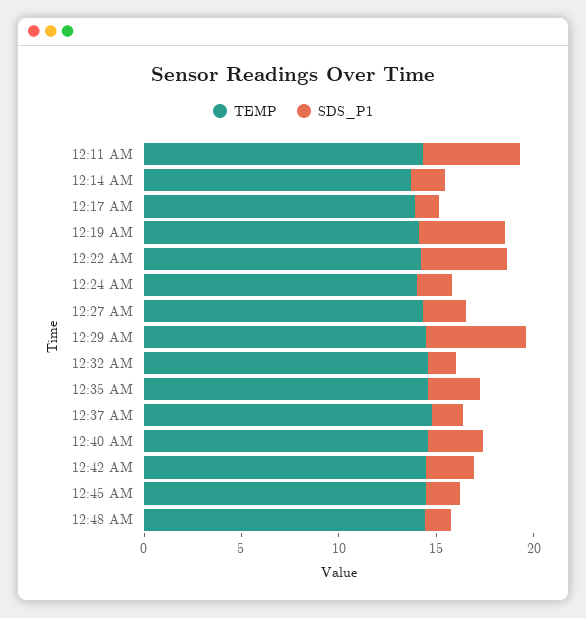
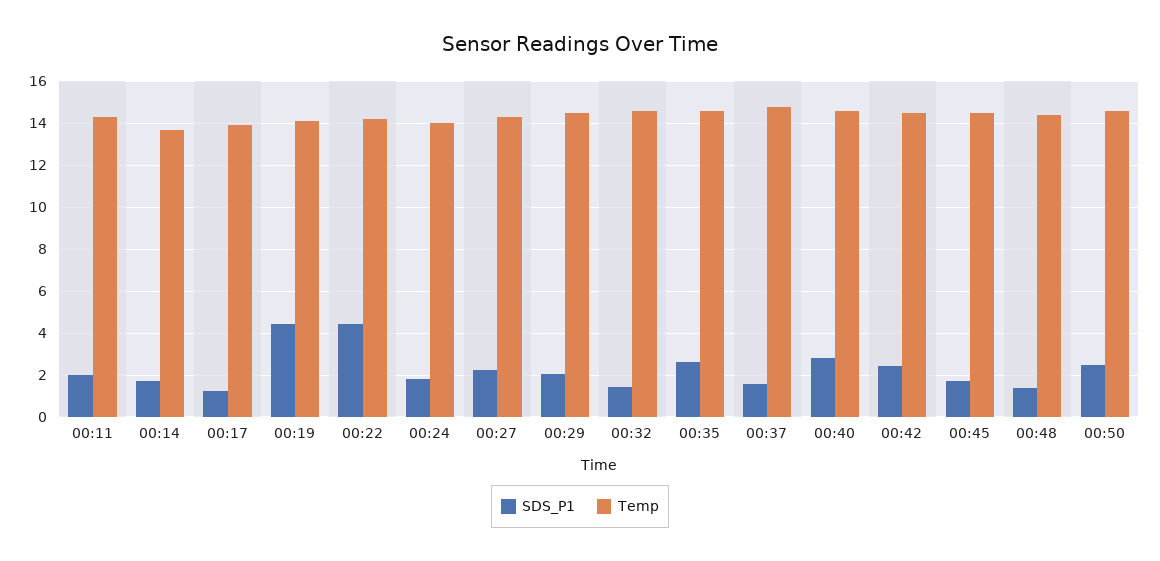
SDS_P1, 12:11 AM: 5 -> 2
SDS_P1, 12:29 AM: 5 -> 2
SDS_P1, 00:50: none -> 2.5
TEMP, 00:50: none -> 14.5

